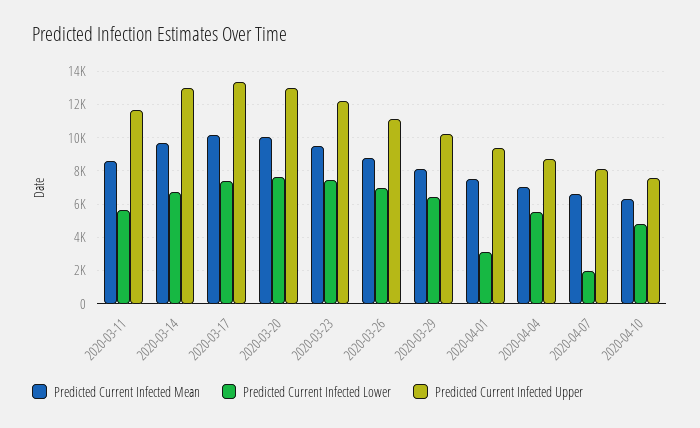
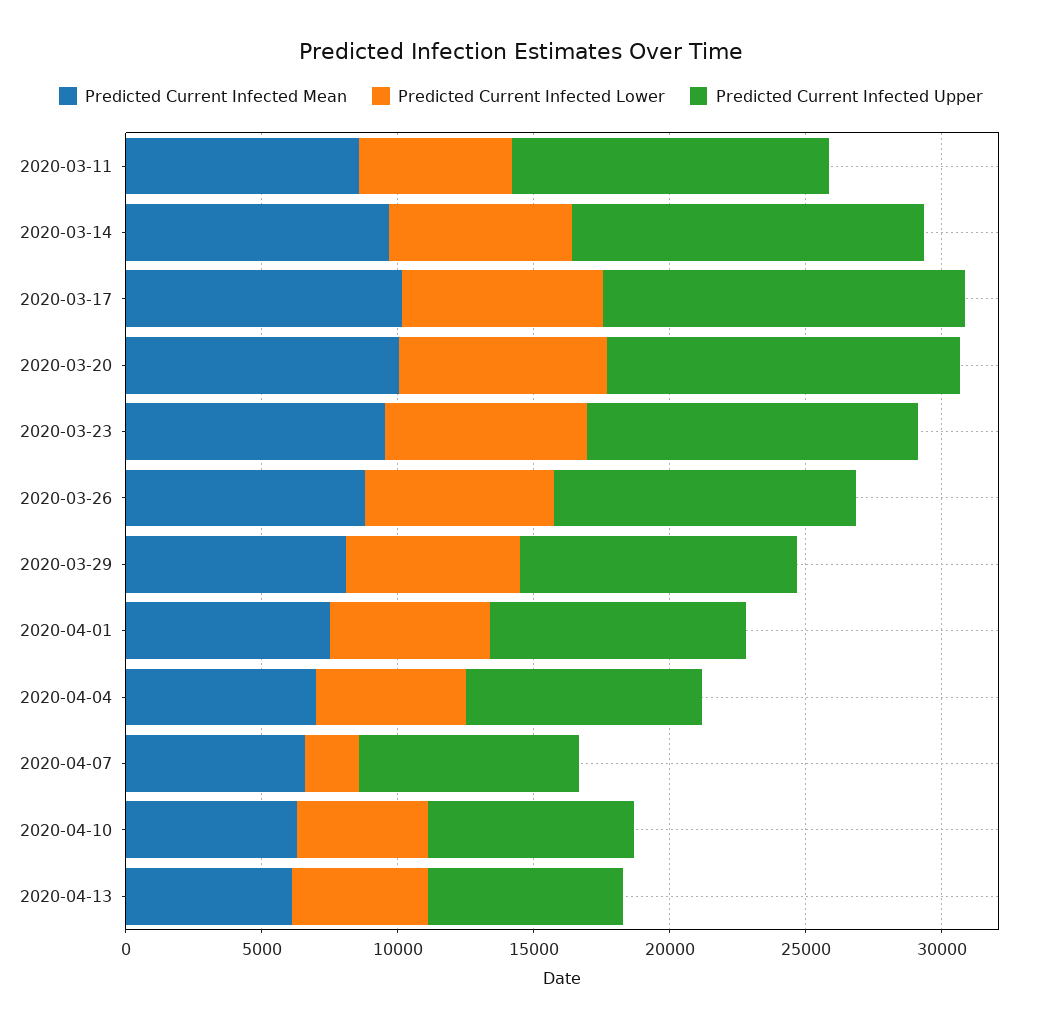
Predicted Current Infected Lower, 2020-04-01: 3000 -> 6000
Predicted Current Infected Mean, 2020-04-13: none -> 6000
Predicted Current Infected Lower, 2020-04-13: none -> 5000
Predicted Current Infected Upper, 2020-04-13: none -> 7000

